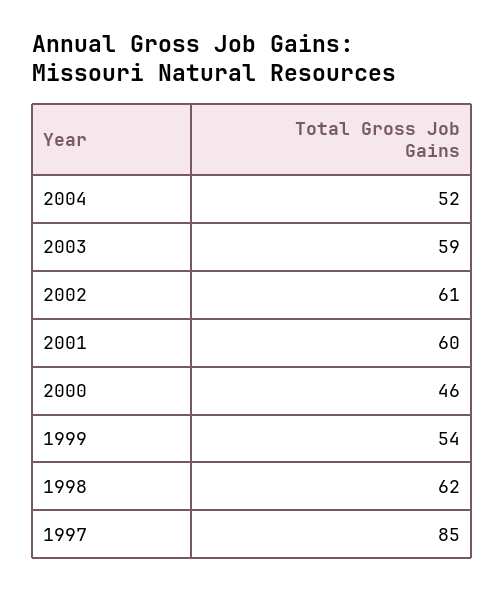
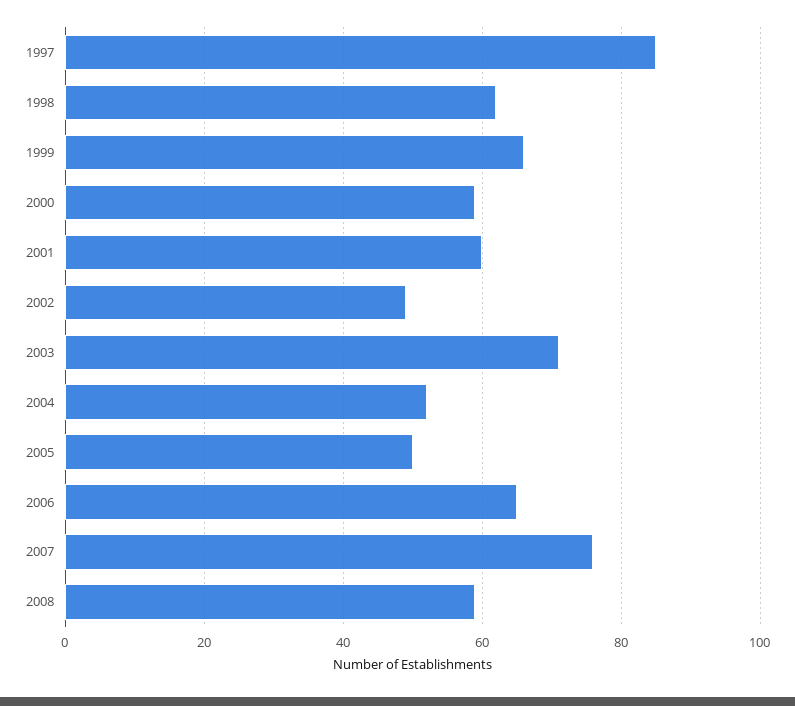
2003: 59 -> 70
2002: 61 -> 50
2000: 46 -> 60
1999: 54 -> 65
2005: none -> 50
2006: none -> 65
2007: none -> 75
2008: none -> 60

